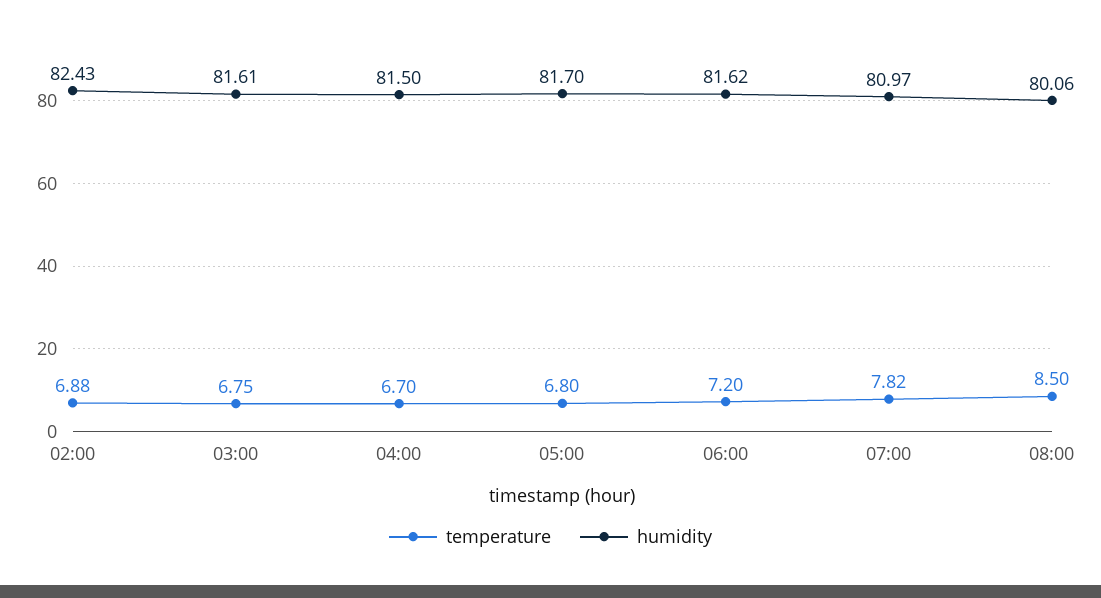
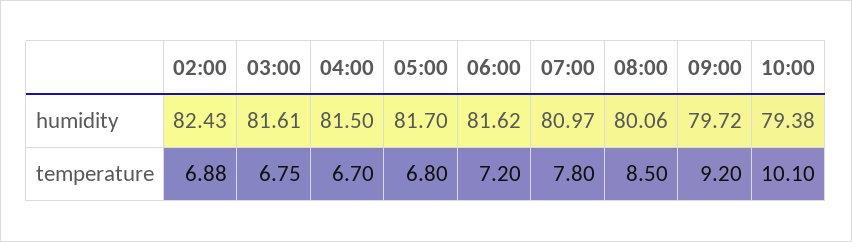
temperature, 07:00: 7.82 -> 7.8
humidity, 09:00: none -> 79.72
humidity, 10:00: none -> 79.38
temperature, 09:00: none -> 9.2
temperature, 10:00: none -> 10.1

